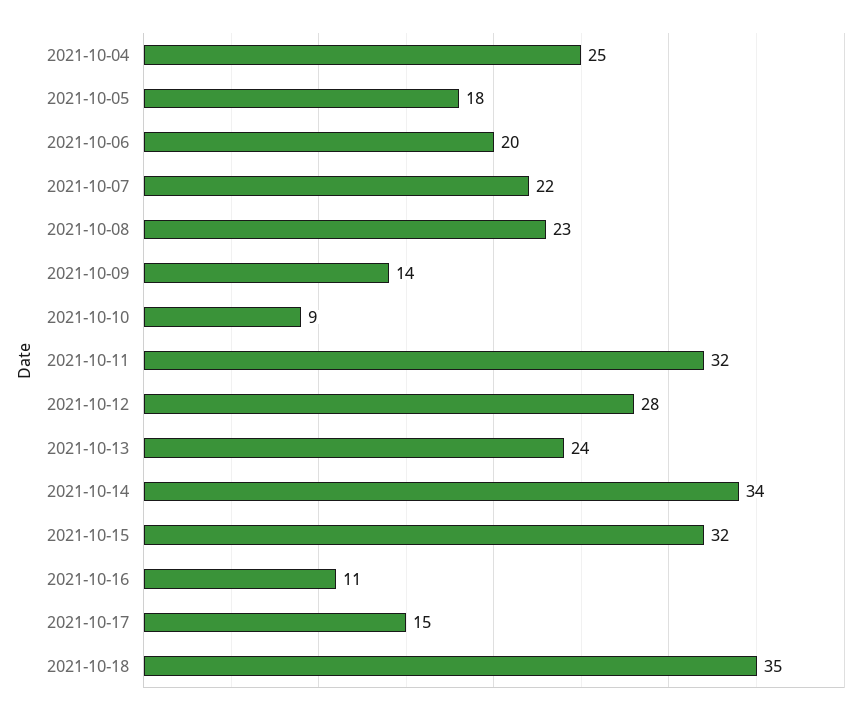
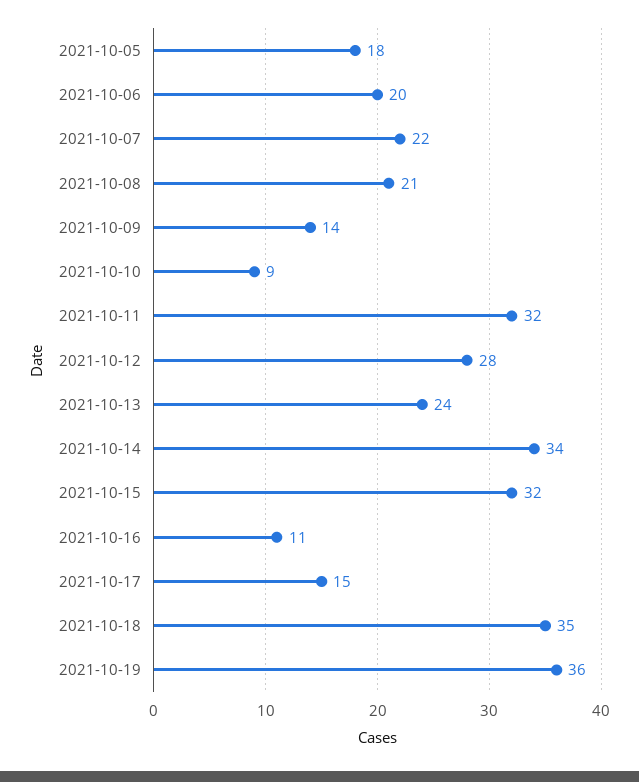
2021-10-04: 25 -> none
2021-10-08: 23 -> 21
2021-10-19: none -> 36

